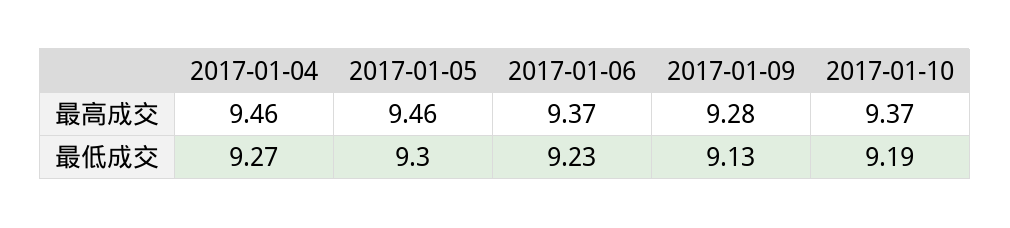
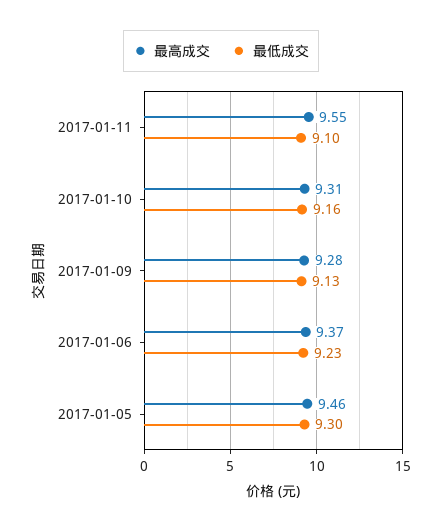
最高成交, 2017-01-04: 9.46 -> none
最高成交, 2017-01-10: 9.37 -> 9.31
最低成交, 2017-01-04: 9.27 -> none
最低成交, 2017-01-10: 9.19 -> 9.16
最高成交, 2017-01-11: none -> 9.55
最低成交, 2017-01-11: none -> 9.1

